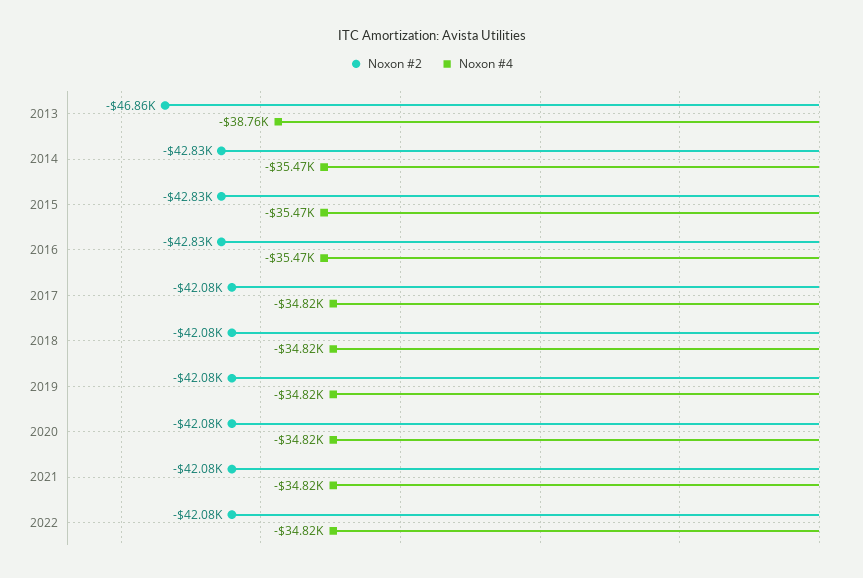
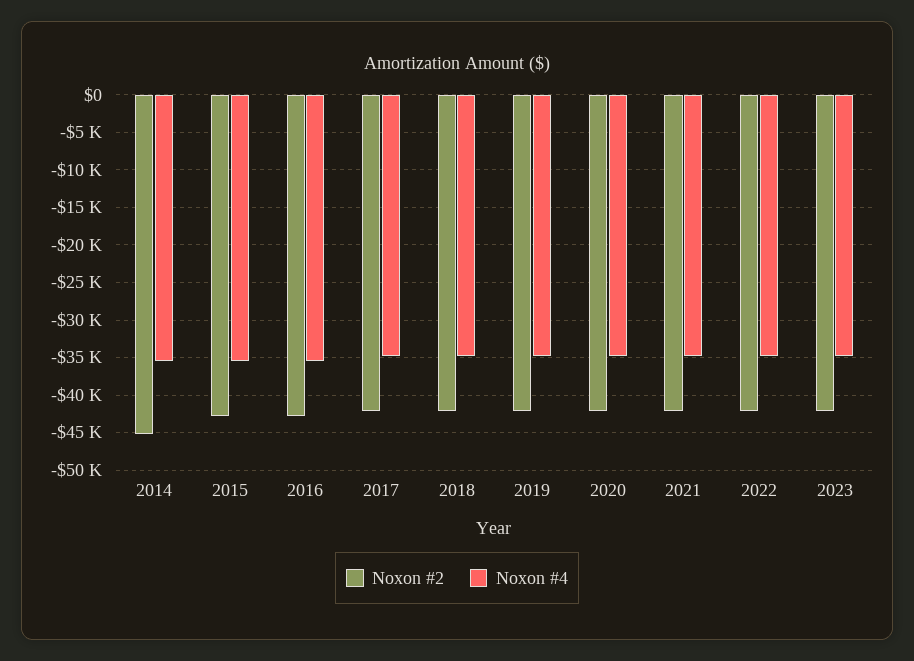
Noxon #2, 2013: -46860 -> none
Noxon #4, 2013: -38760 -> none
Noxon #2, 2014: -42830 -> -45000
Noxon #2, 2023: none -> -42000
Noxon #4, 2023: none -> -35000

